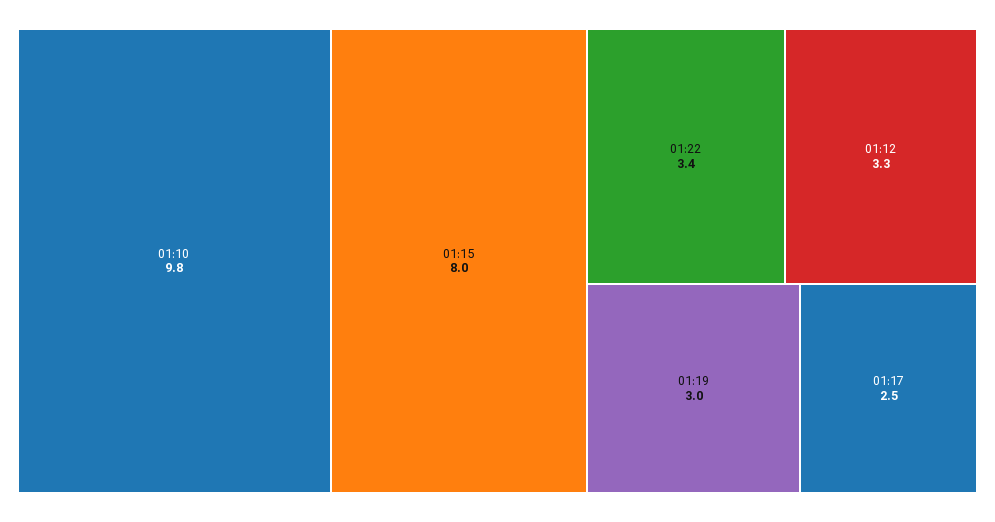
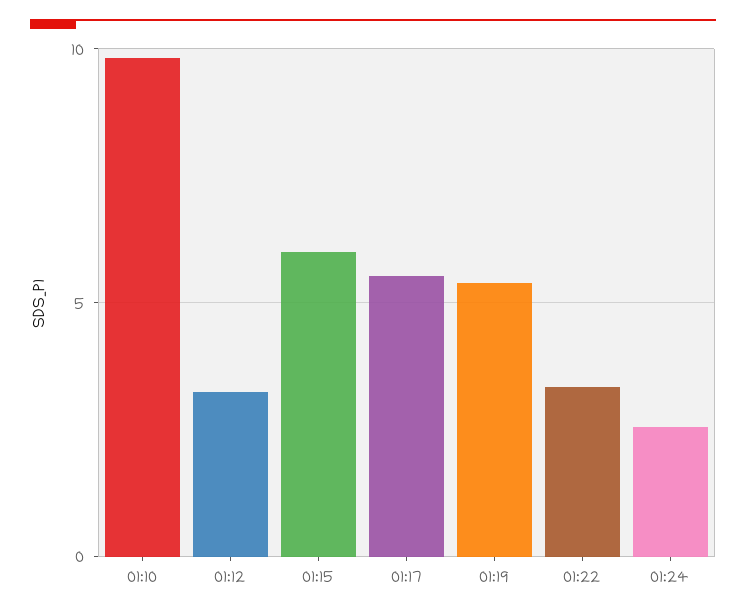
01:15: 8 -> 6
01:19: 3 -> 5.5
01:17: 2.5 -> 5.5
01:24: none -> 2.5

